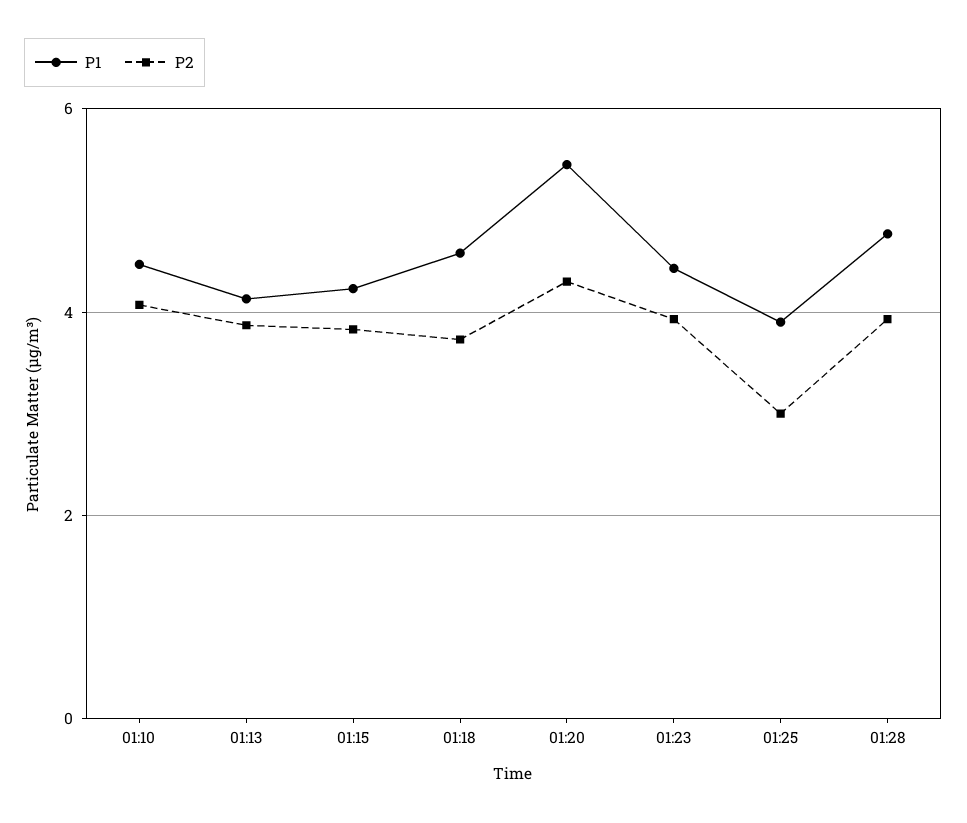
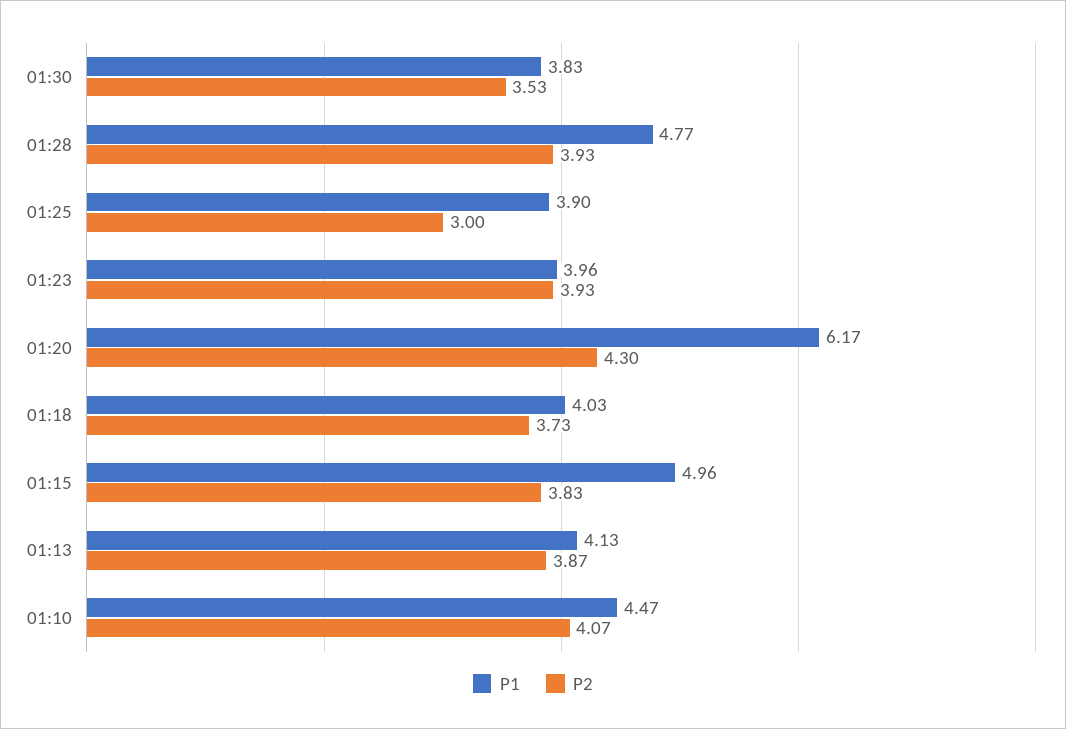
P1, 01:15: 4.2 -> 4.96
P1, 01:18: 4.6 -> 4.03
P1, 01:20: 5.4 -> 6.17
P1, 01:23: 4.4 -> 3.96
P1, 01:30: none -> 3.83
P2, 01:30: none -> 3.53

